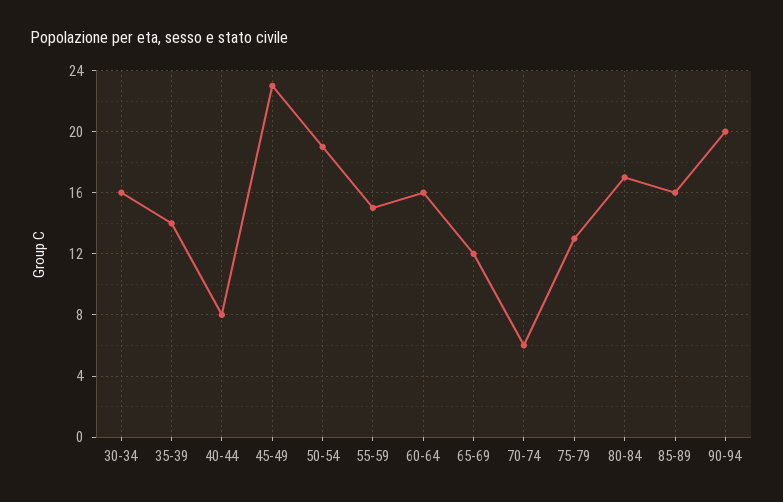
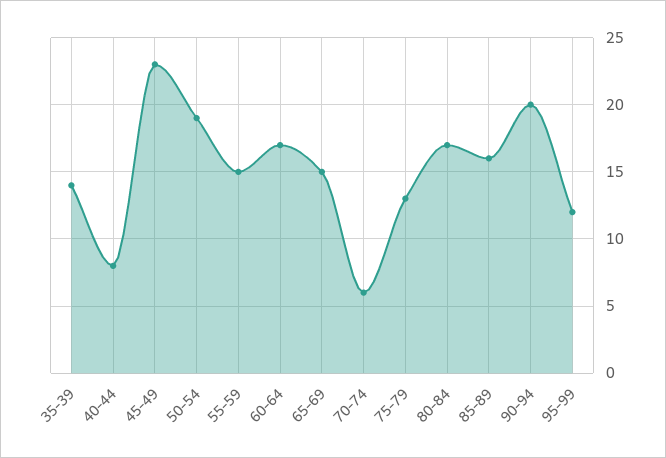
30-34: 16 -> none
60-64: 16 -> 17
65-69: 12 -> 15
95-99: none -> 12

